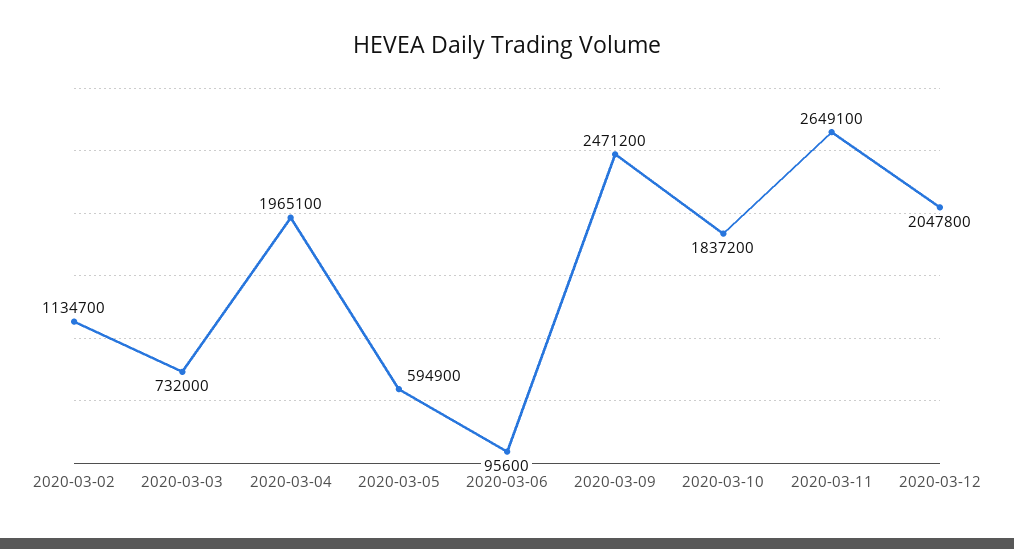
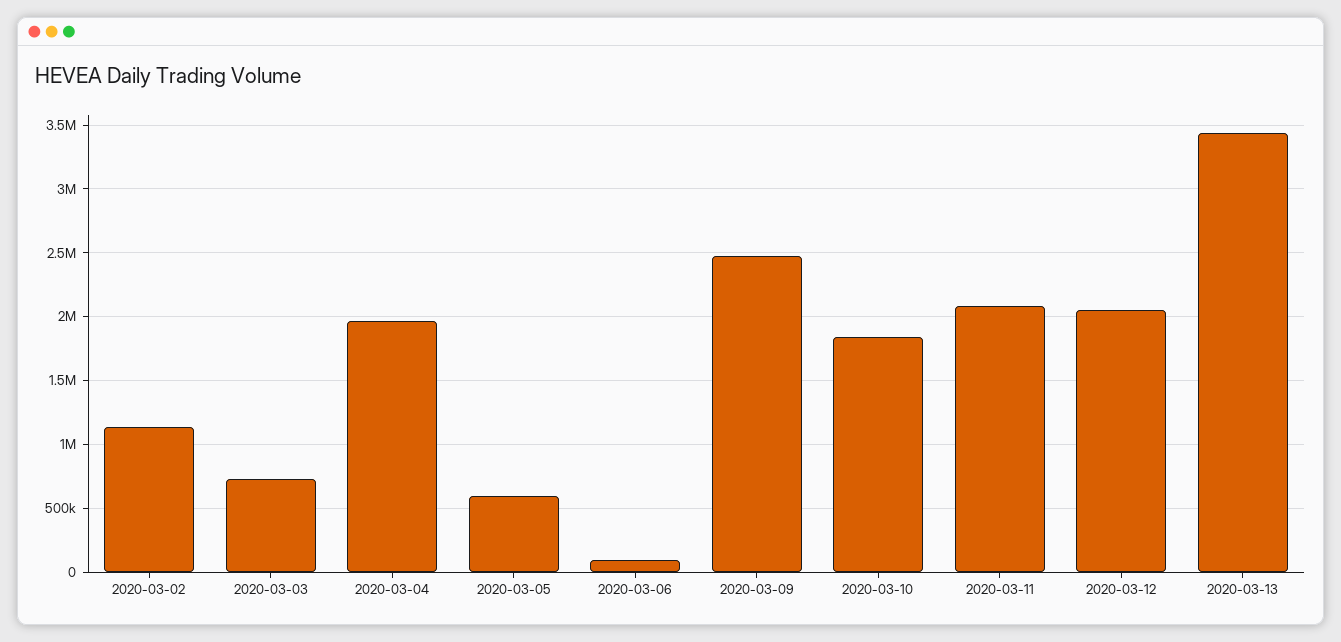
2020-03-11: 2649100 -> 2100000
2020-03-13: none -> 3450000

